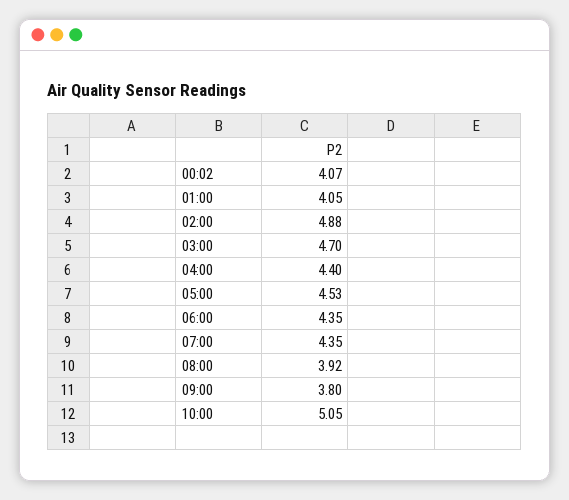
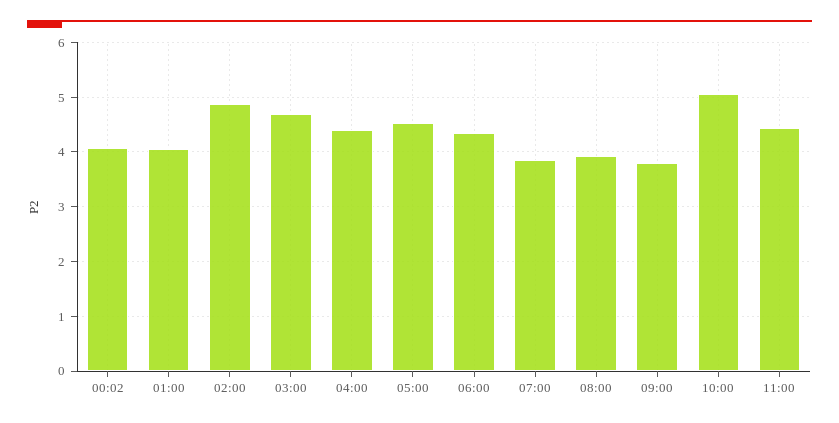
07:00: 4.35 -> 3.8
11:00: none -> 4.4

